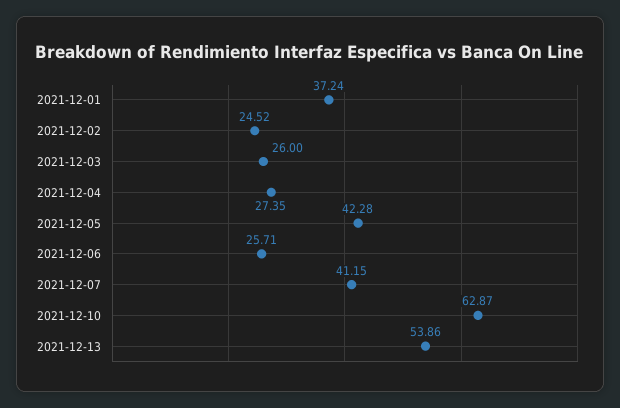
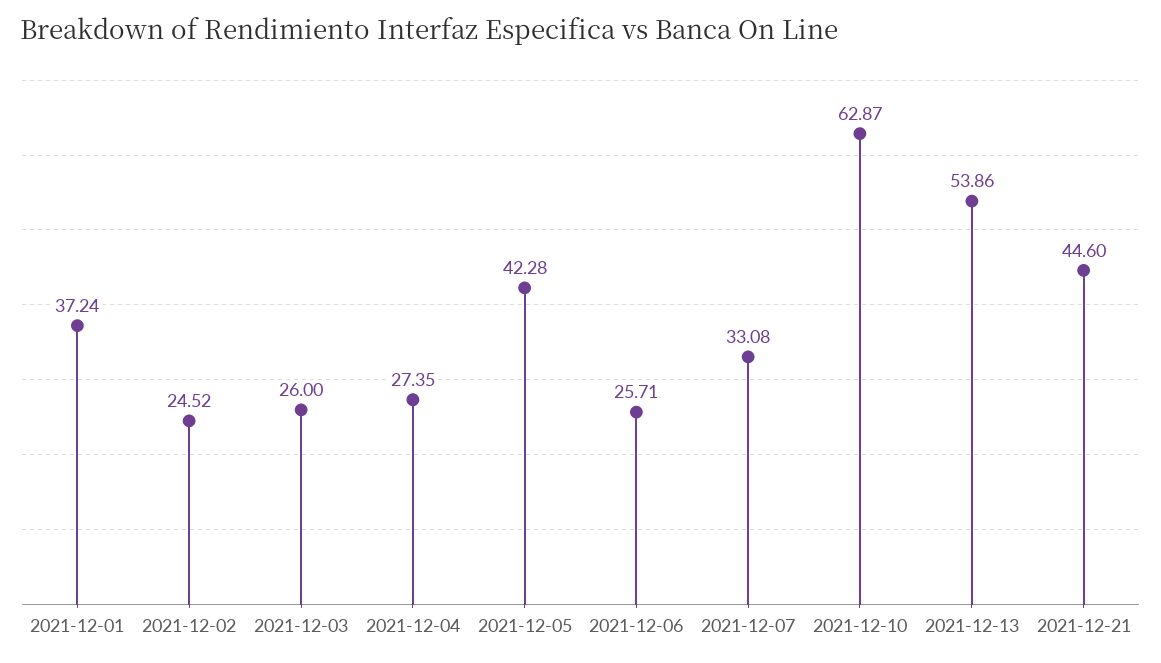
2021-12-07: 41.15 -> 33.08
2021-12-21: none -> 44.6

